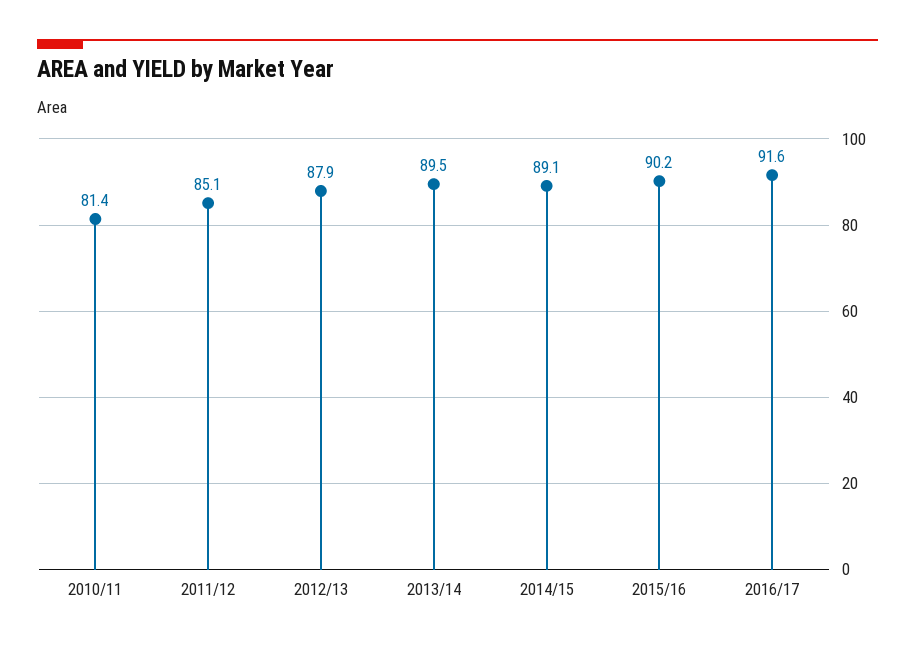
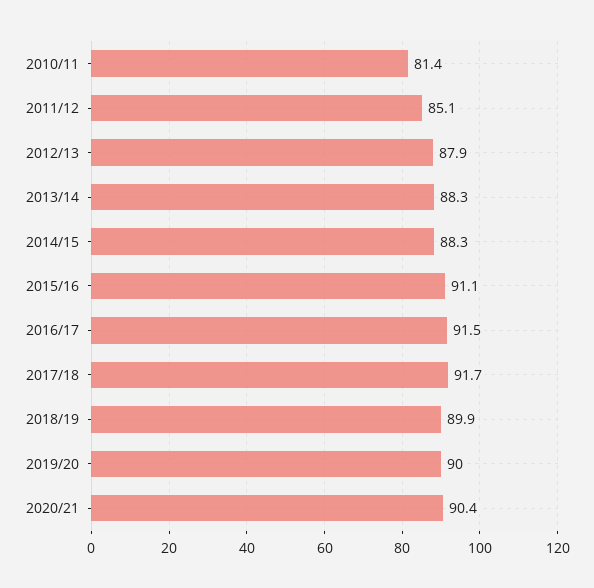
2013/14: 89.5 -> 88.3
2014/15: 89.1 -> 88.3
2015/16: 90.2 -> 91.1
2016/17: 91.6 -> 91.5
2017/18: none -> 91.7
2018/19: none -> 89.9
2019/20: none -> 90
2020/21: none -> 90.4

